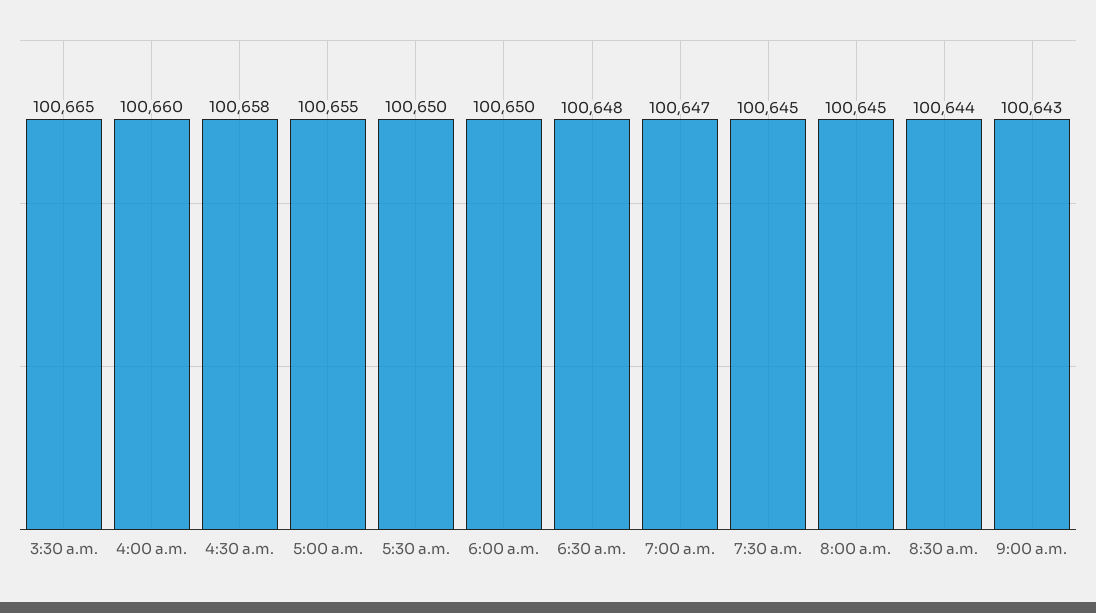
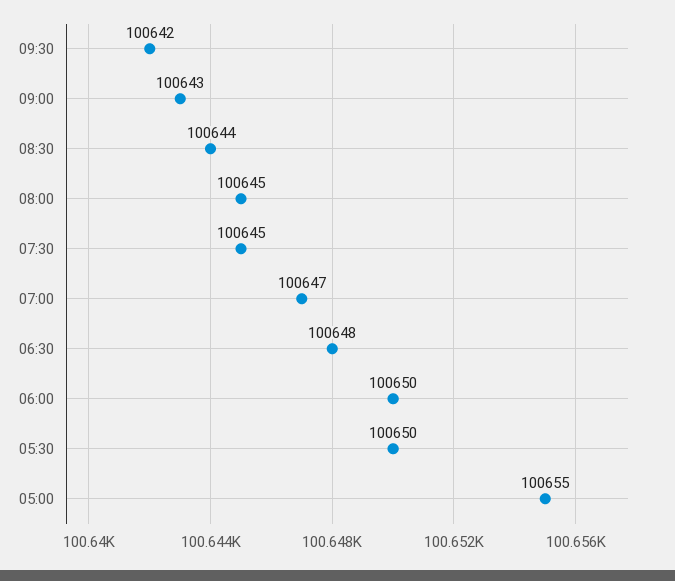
3:30 a.m.: 100665 -> none
4:00 a.m.: 100660 -> none
4:30 a.m.: 100658 -> none
09:30: none -> 100642

